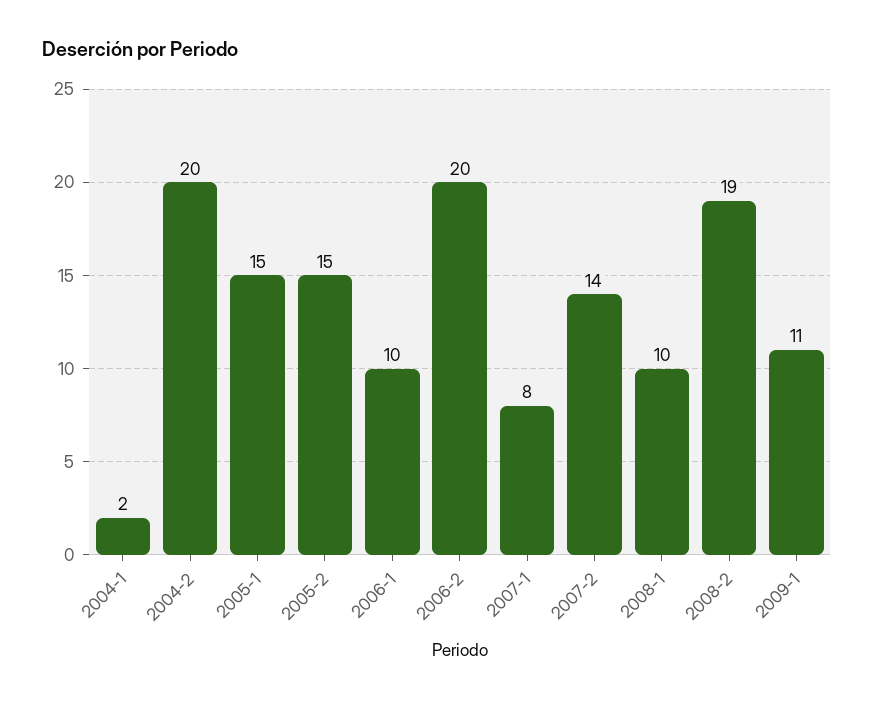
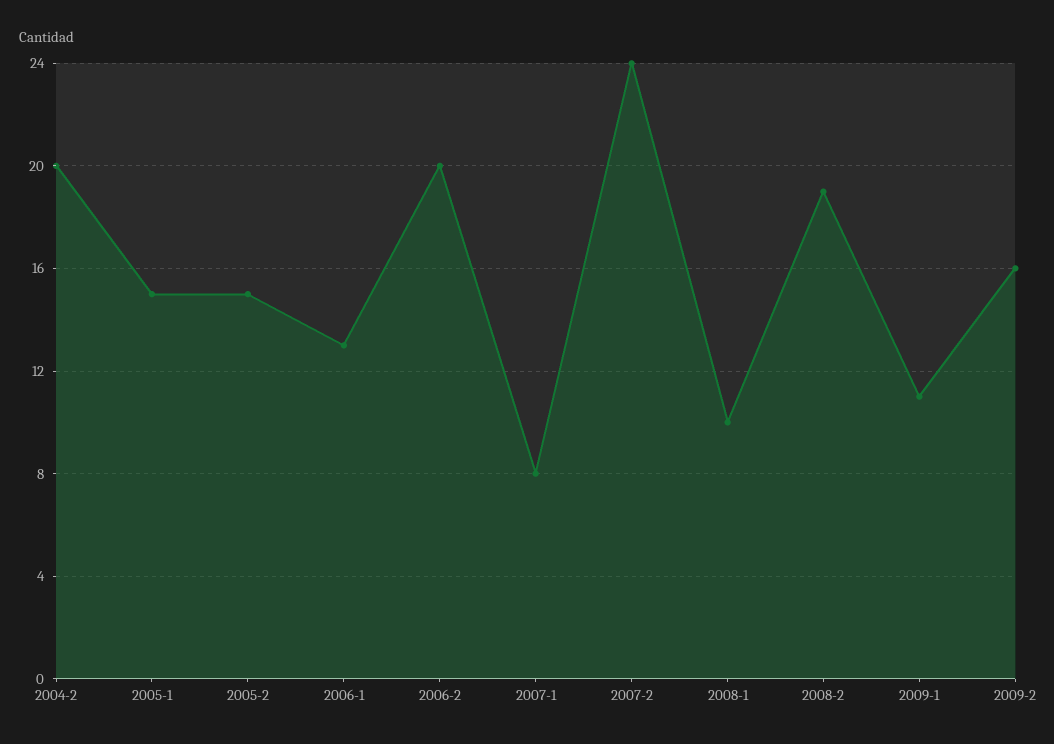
2004-1: 2 -> none
2006-1: 10 -> 13
2007-2: 14 -> 24
2009-2: none -> 16

